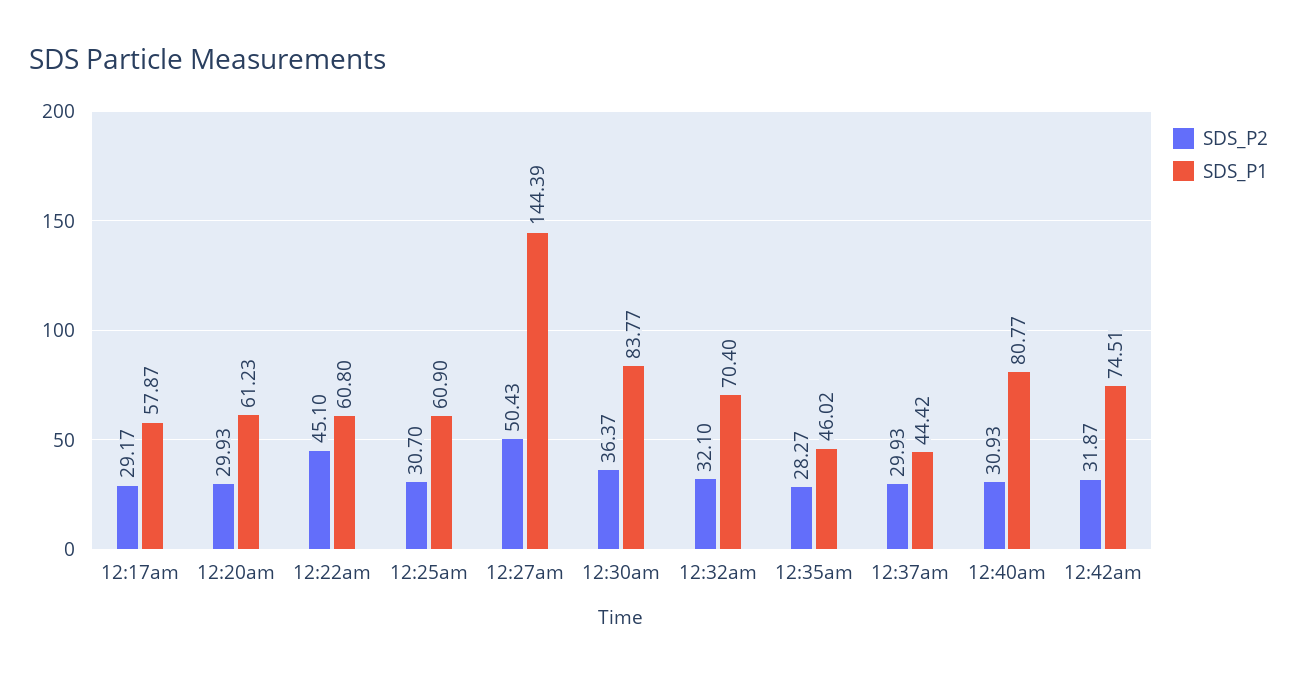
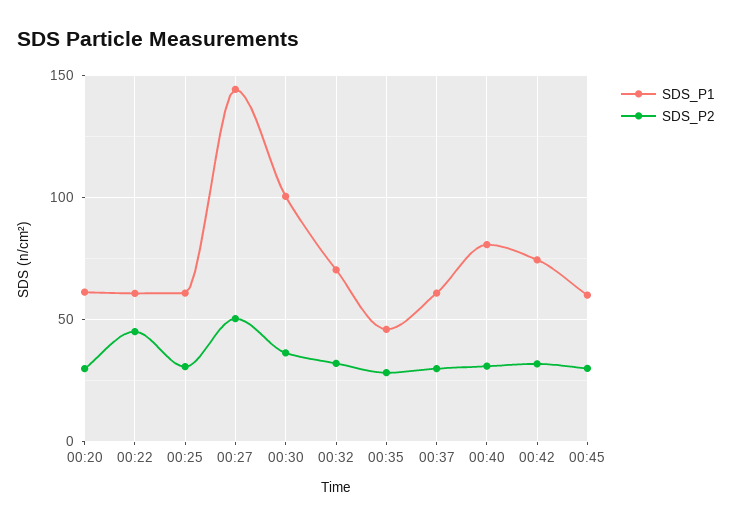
SDS_P2, 12:17am: 29.17 -> none
SDS_P1, 12:17am: 57.87 -> none
SDS_P1, 12:30am: 83.77 -> 100
SDS_P1, 12:37am: 44.42 -> 60
SDS_P1, 00:45: none -> 60
SDS_P2, 00:45: none -> 30

